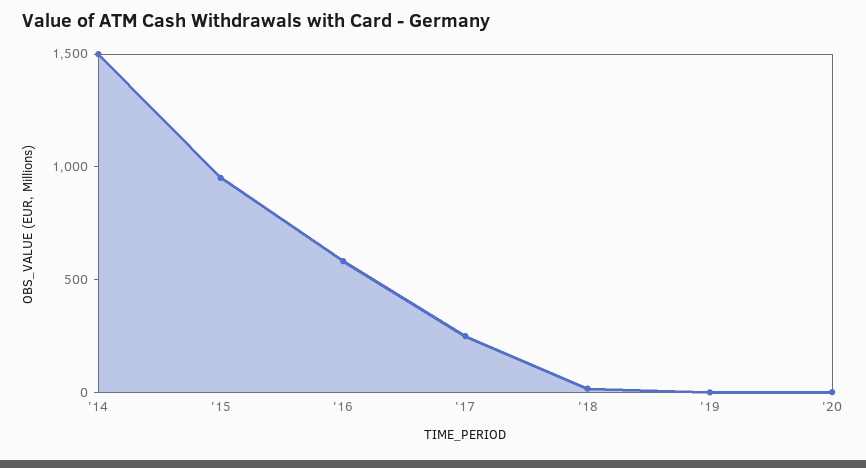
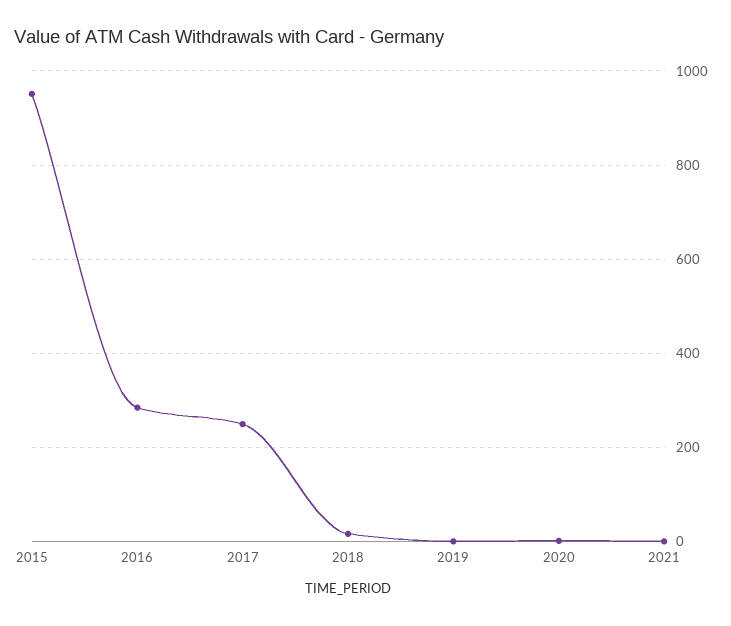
'14: 1500 -> none
'16: 600 -> 280
2021: none -> 0

